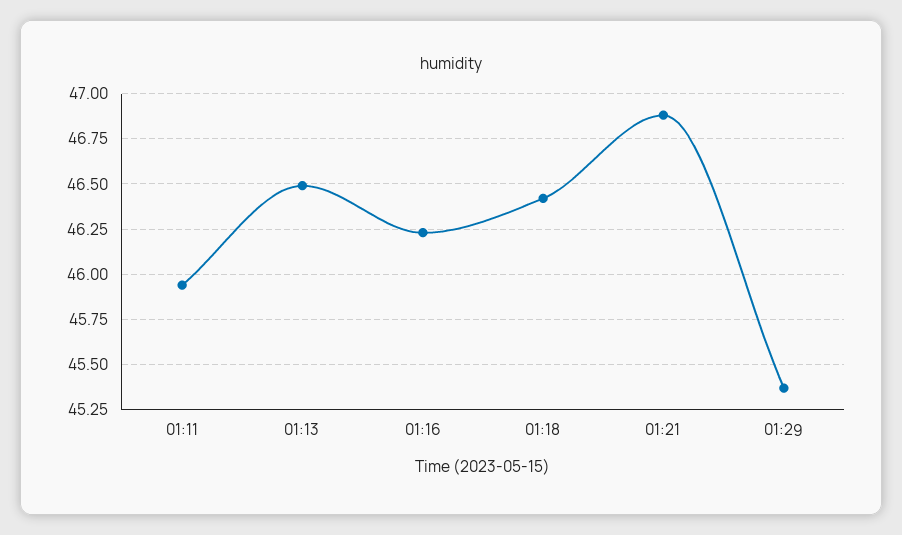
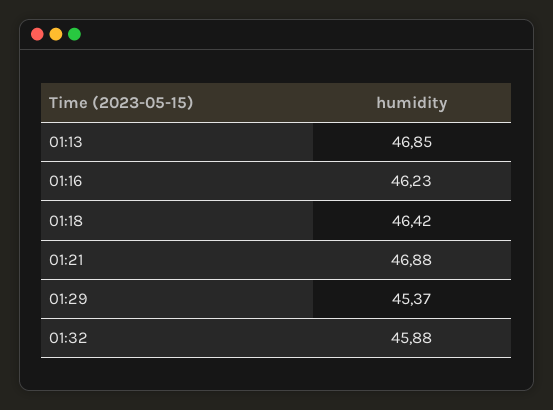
01:11: 45.95 -> none
01:13: 46.5 -> 46.85
01:32: none -> 45.88

